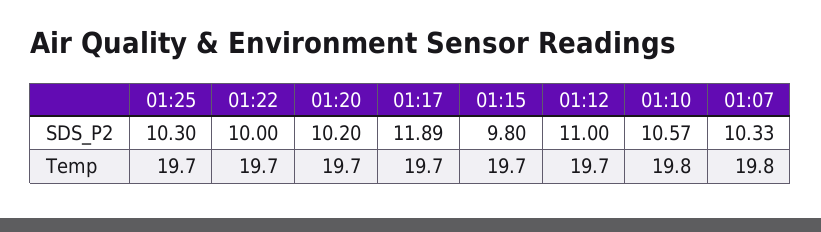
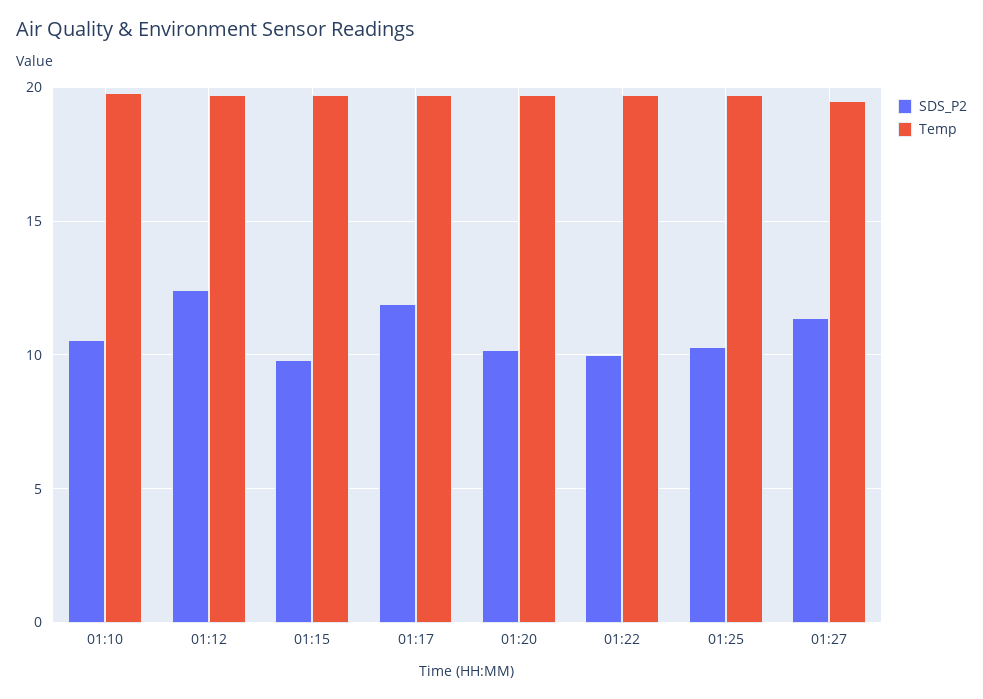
SDS_P2, 01:12: 11 -> 12.5
SDS_P2, 01:07: 10.33 -> none
Temp, 01:07: 19.8 -> none
SDS_P2, 01:27: none -> 11.5
Temp, 01:27: none -> 19.5

